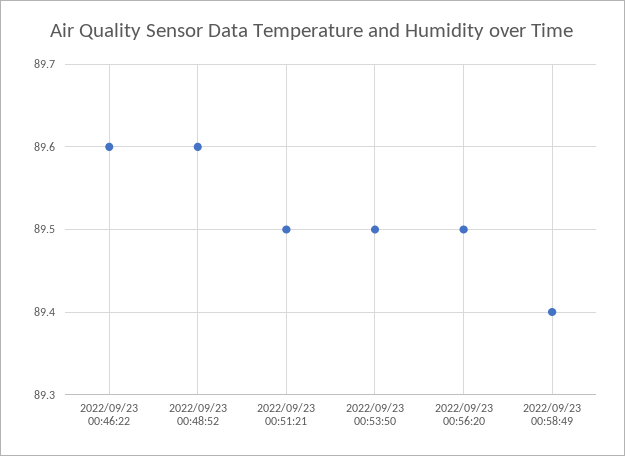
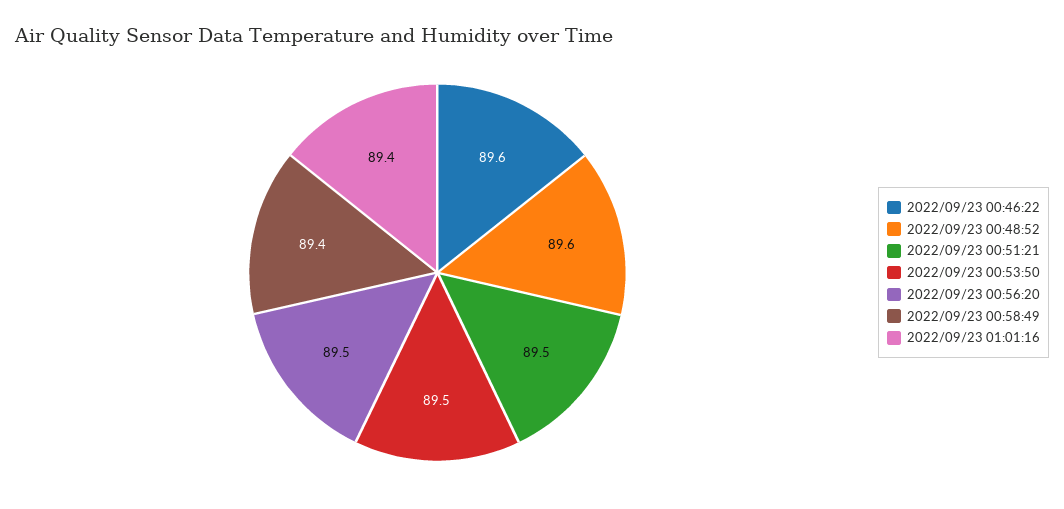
2022/09/23 01:01:16: none -> 89.4

